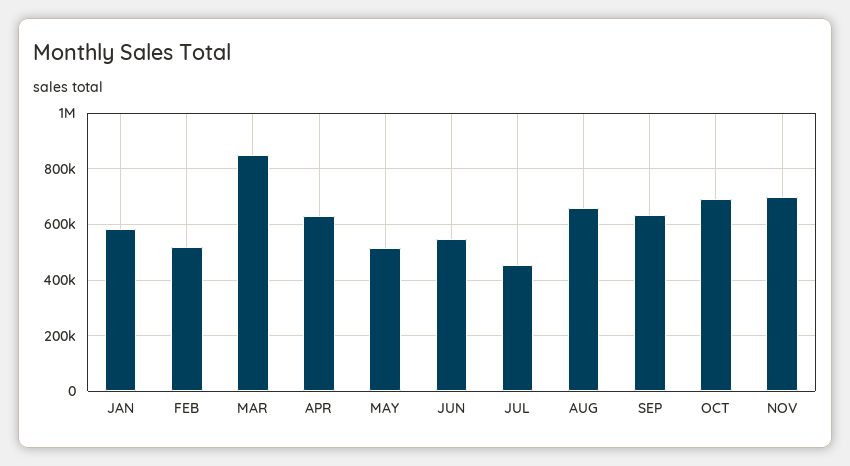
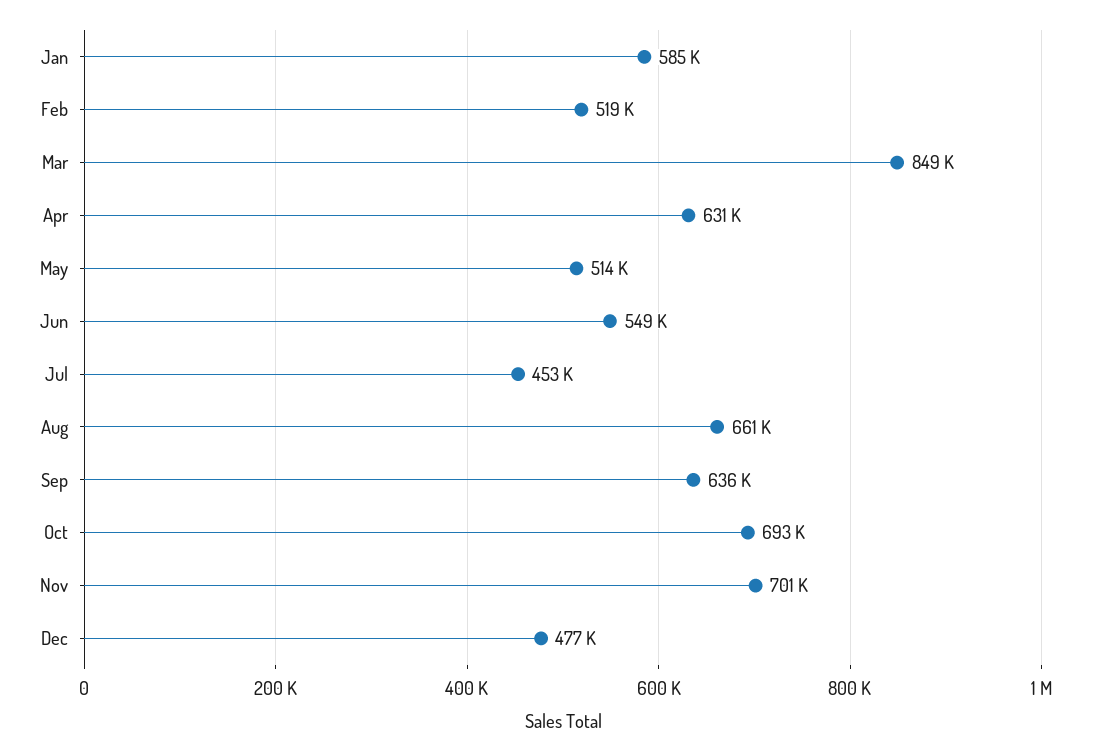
Dec: none -> 477000

